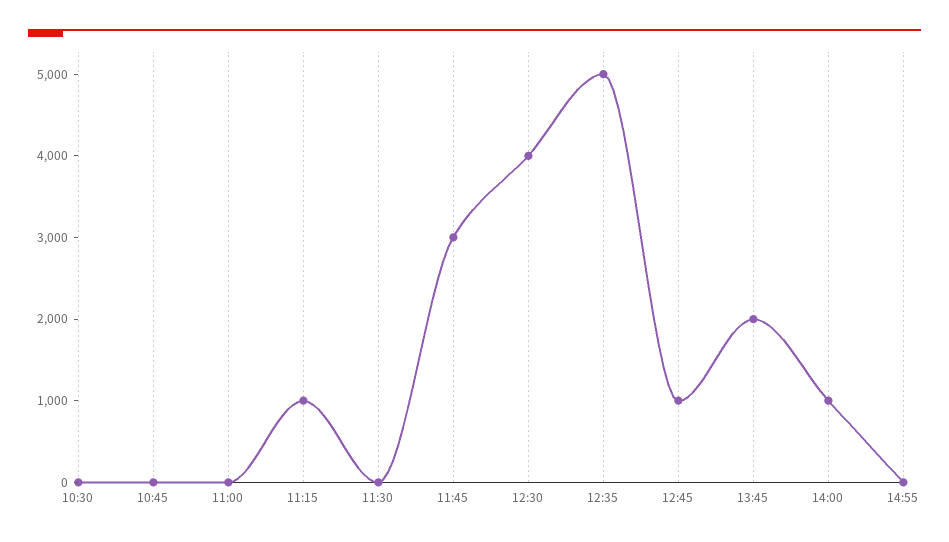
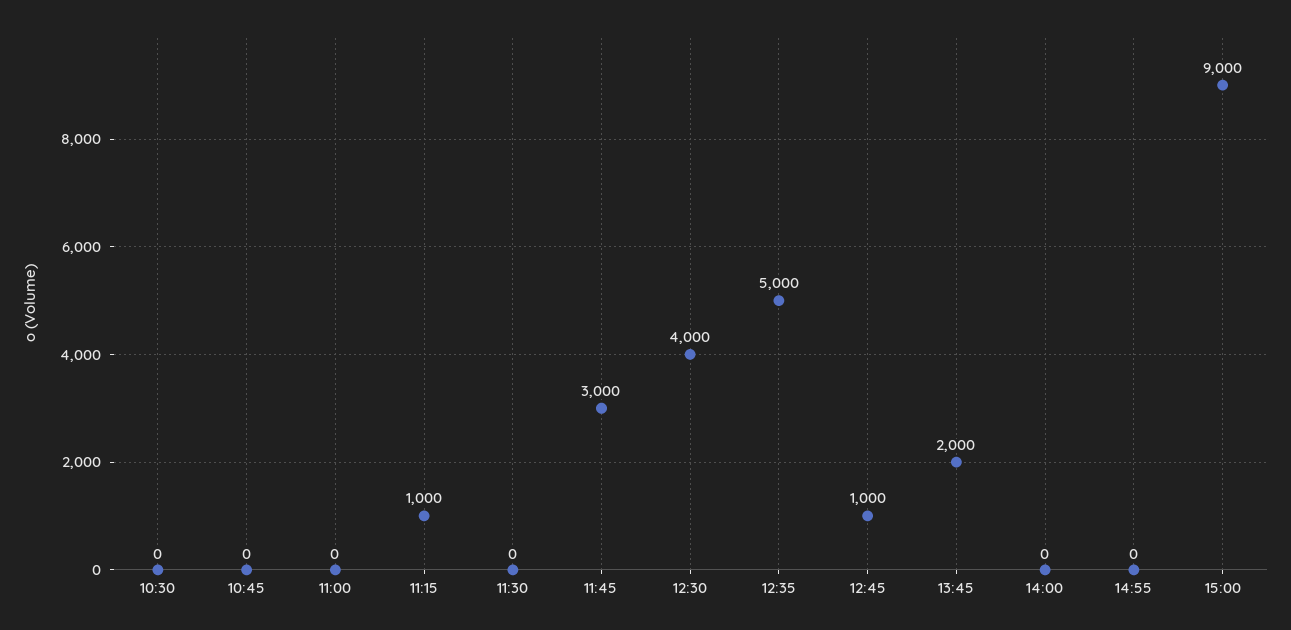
14:00: 1000 -> 0
15:00: none -> 9000

